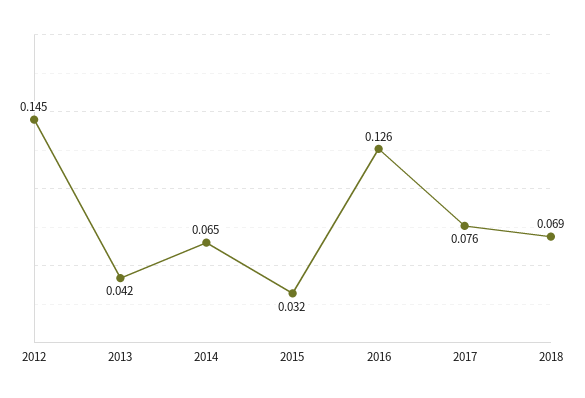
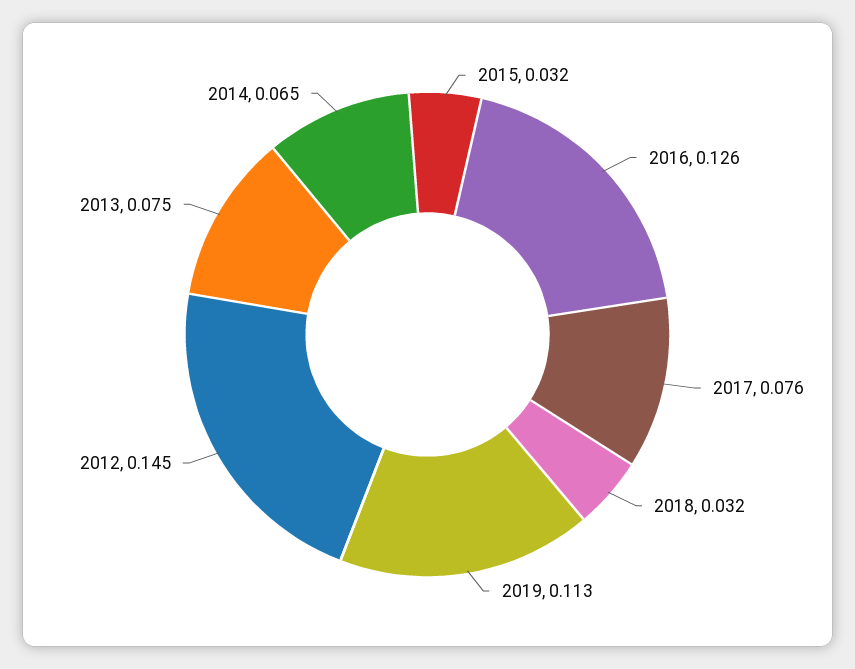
2013: 0.042 -> 0.075
2018: 0.069 -> 0.032
2019: none -> 0.113

